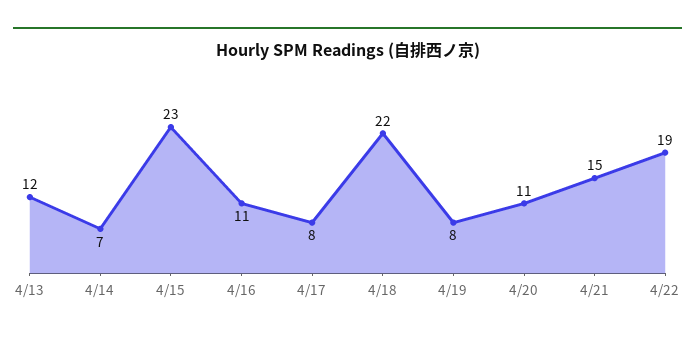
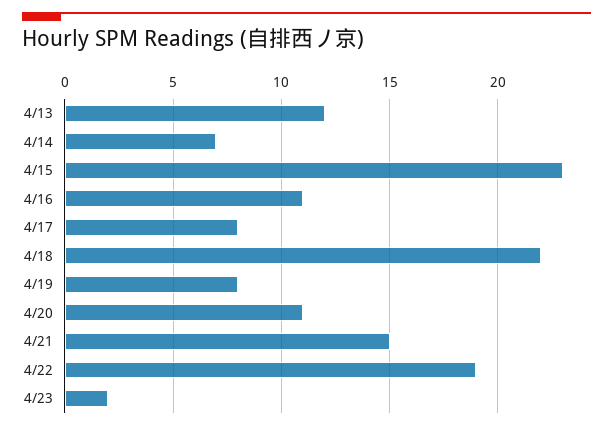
4/23: none -> 2

